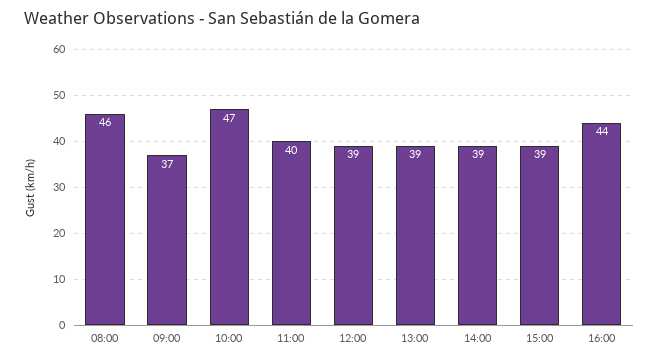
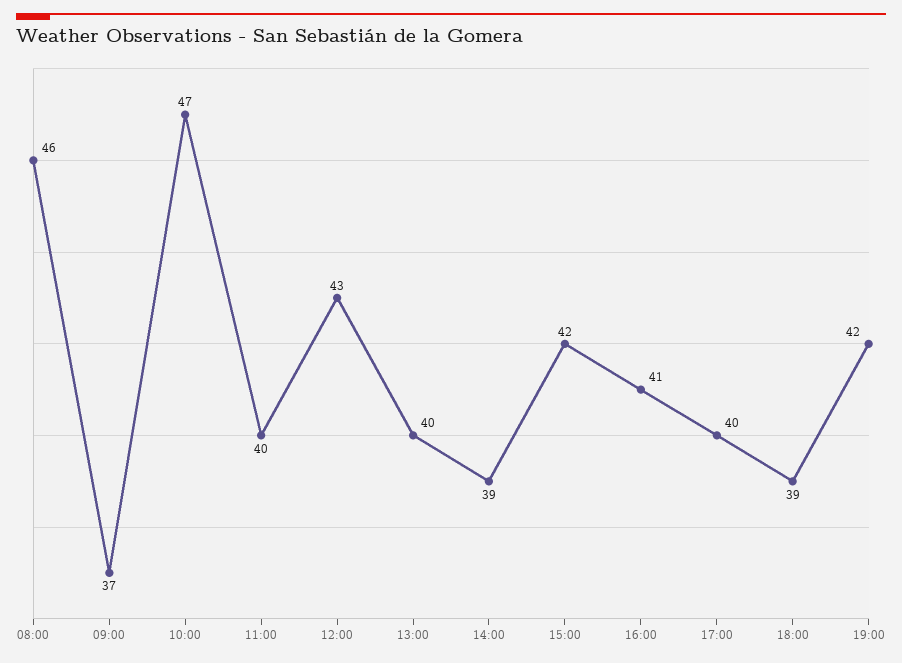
12:00: 39 -> 43
13:00: 39 -> 40
15:00: 39 -> 42
16:00: 44 -> 41
17:00: none -> 40
18:00: none -> 39
19:00: none -> 42

